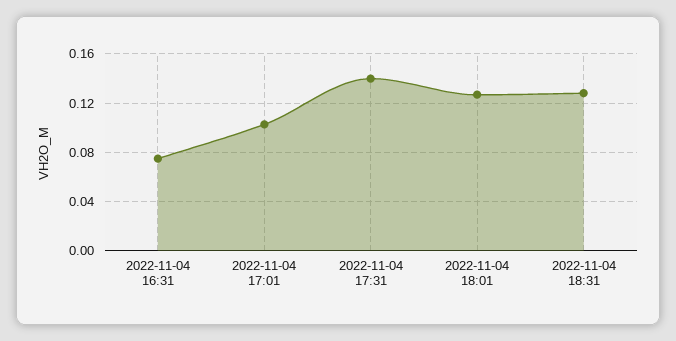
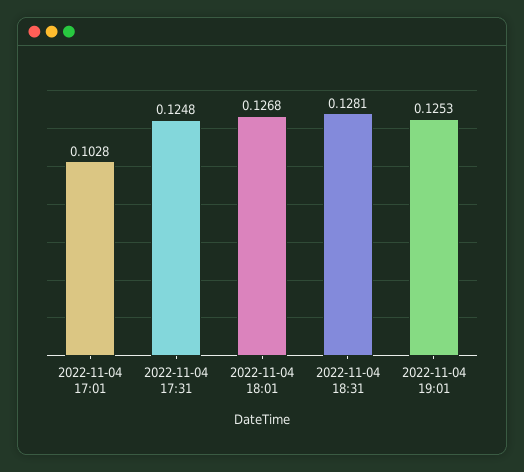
2022-11-04 16:31: 0.075 -> none
2022-11-04 17:31: 0.14 -> 0.1248
2022-11-04 19:01: none -> 0.1253

